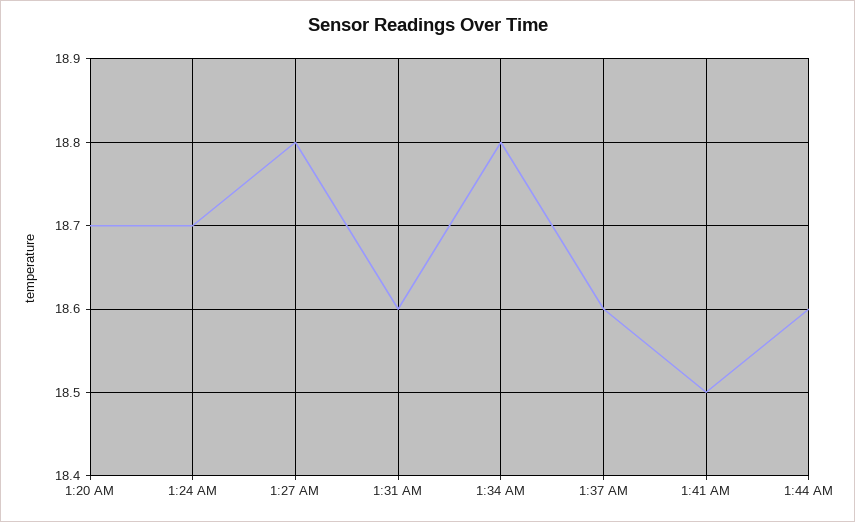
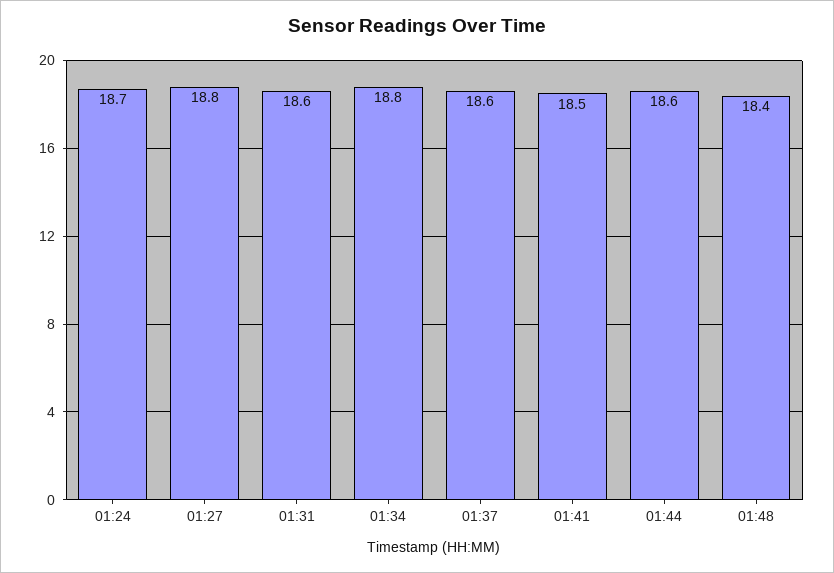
1:20 AM: 18.7 -> none
01:48: none -> 18.4

